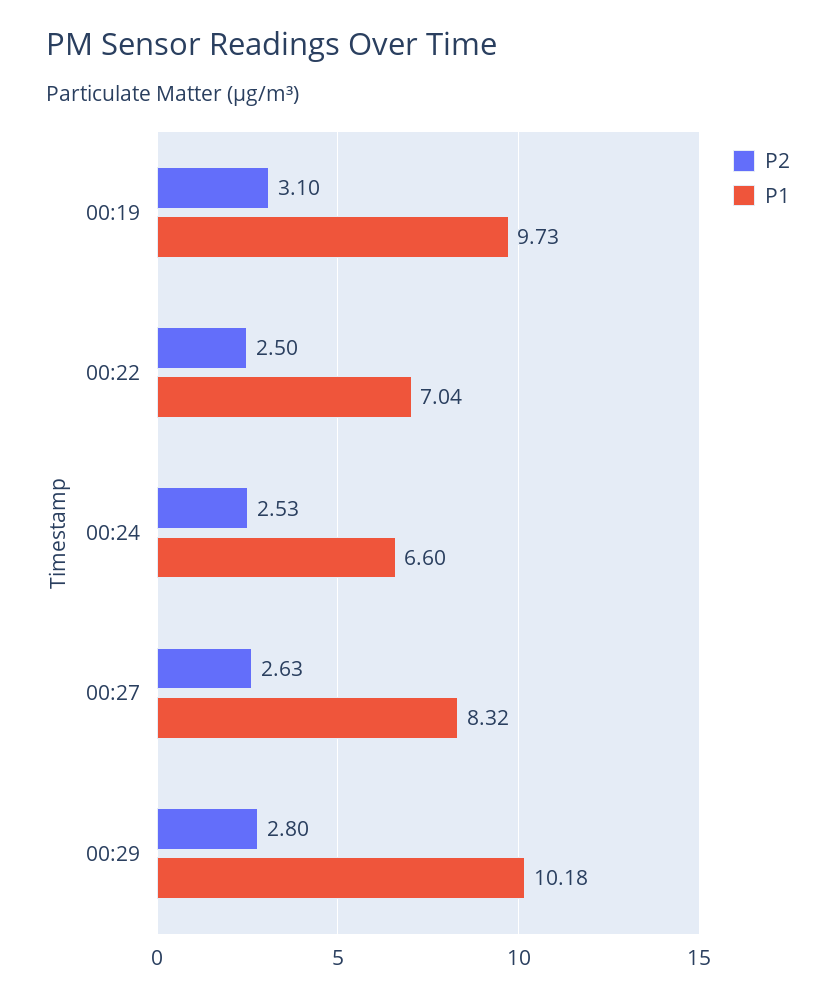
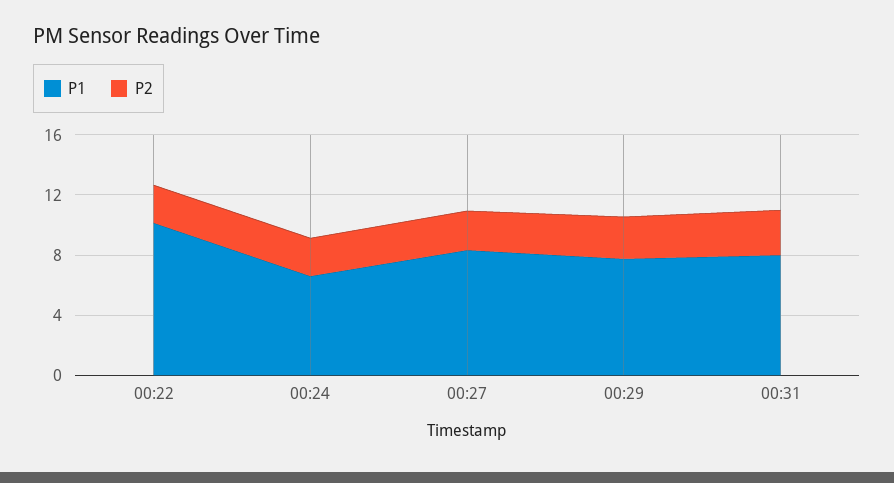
P2, 00:19: 3.1 -> none
P1, 00:19: 9.73 -> none
P1, 00:22: 7.04 -> 10
P1, 00:29: 10.18 -> 8
P1, 00:31: none -> 8
P2, 00:31: none -> 3

